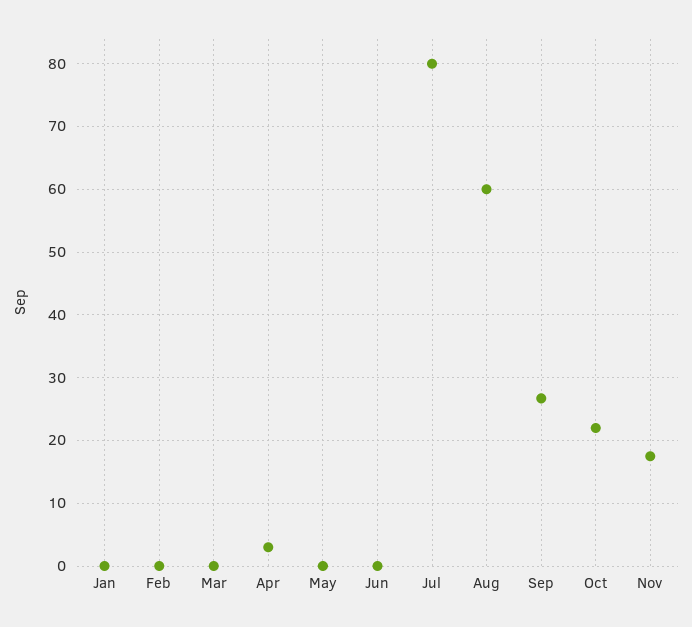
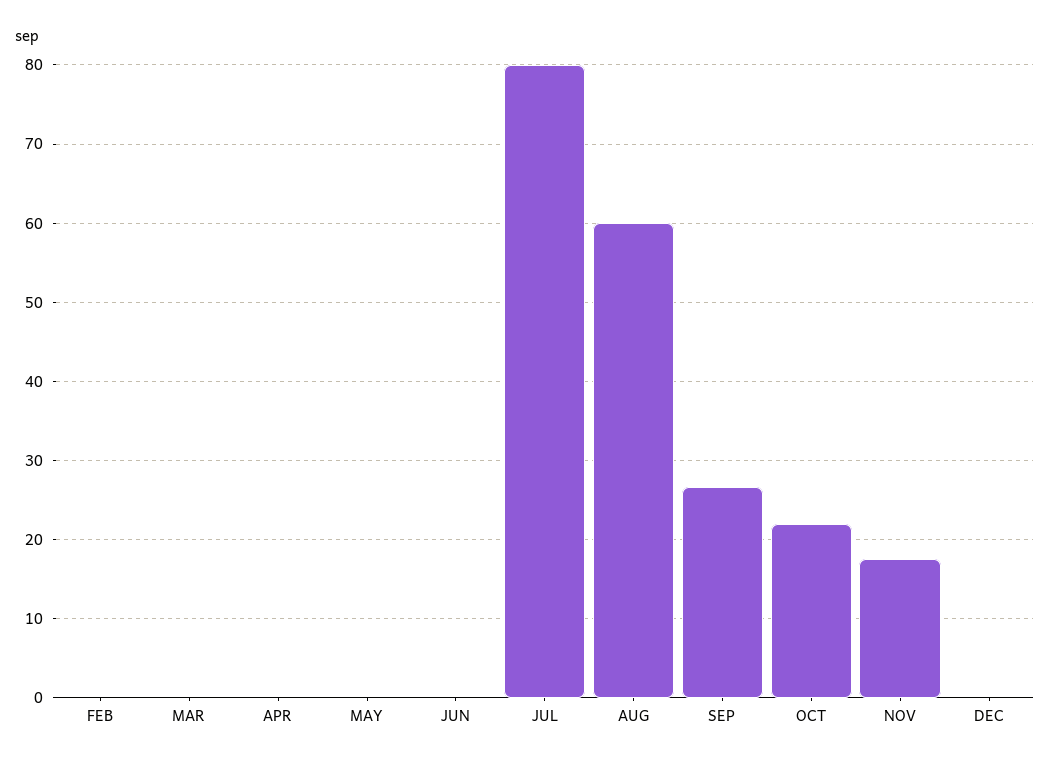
Jan: 0 -> none
Apr: 3 -> 0
DEC: none -> 0

